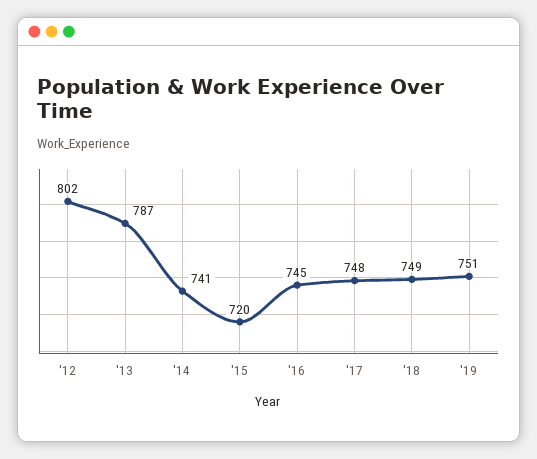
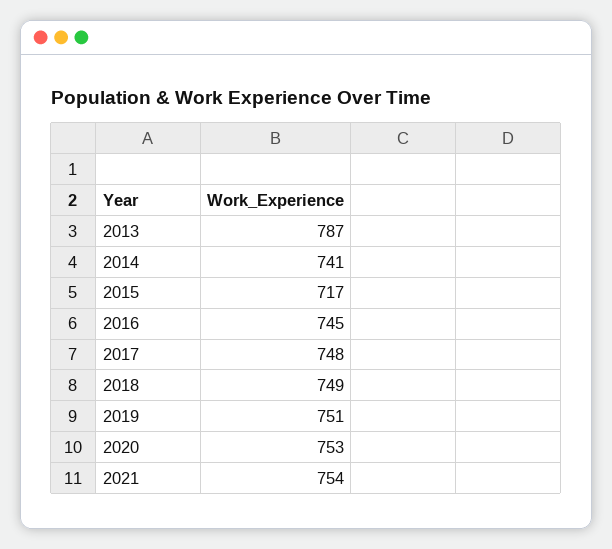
'12: 802 -> none
'15: 720 -> 717
2020: none -> 753
2021: none -> 754

